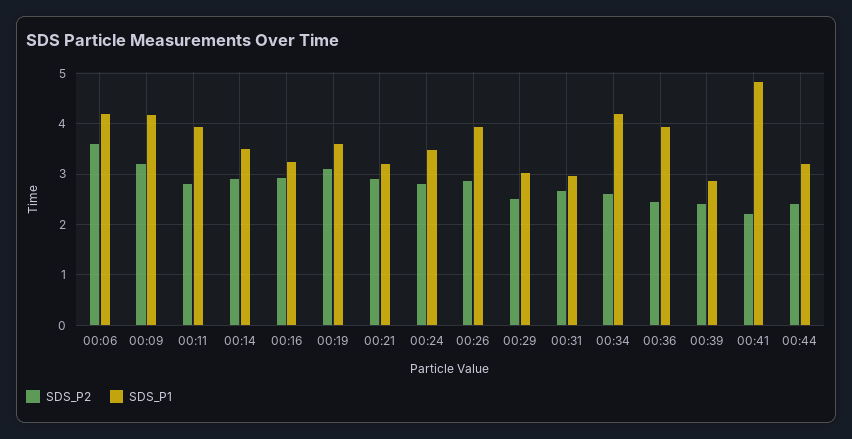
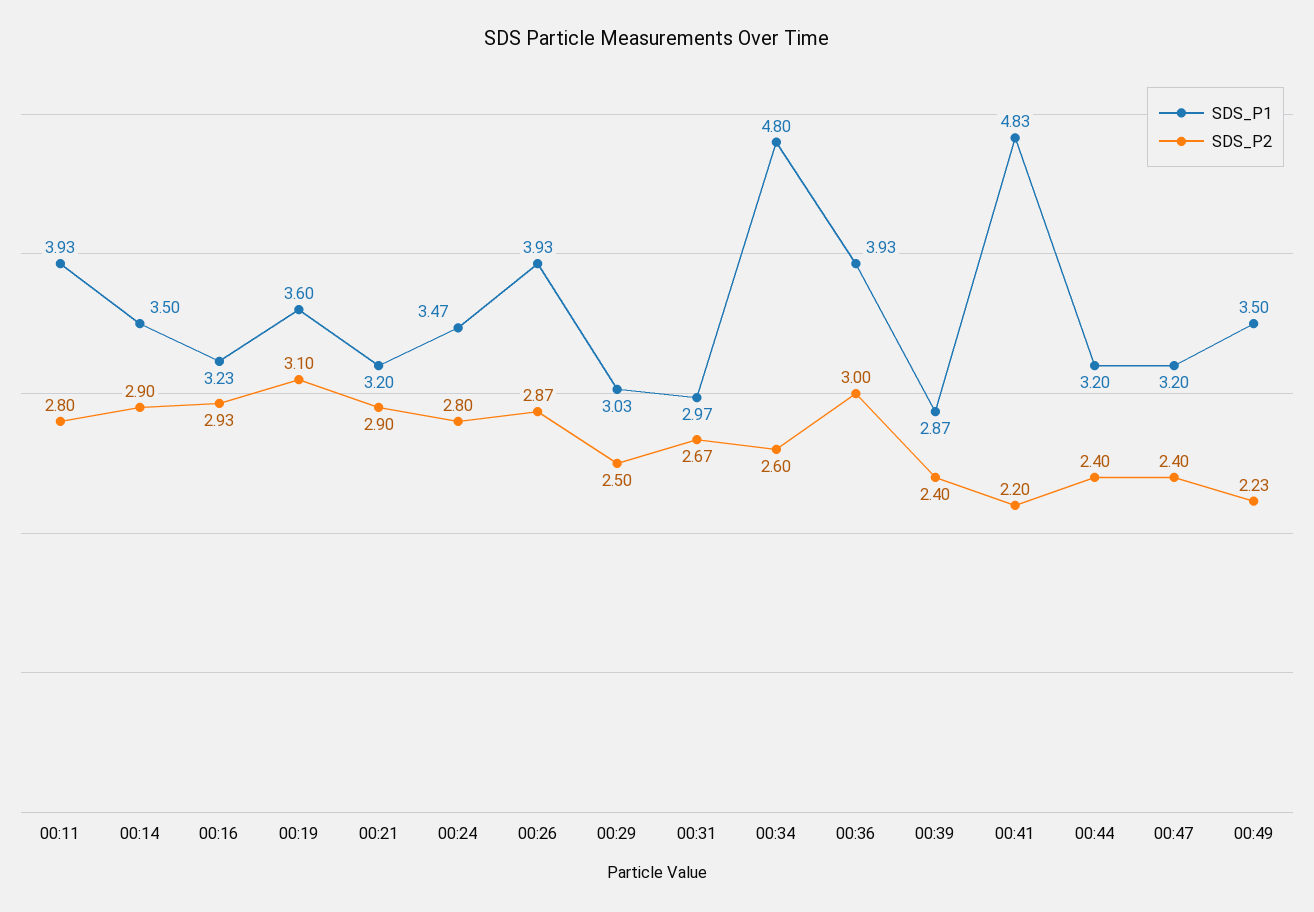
SDS_P2, 00:06: 3.6 -> none
SDS_P1, 00:06: 4.2 -> none
SDS_P2, 00:09: 3.2 -> none
SDS_P1, 00:09: 4.2 -> none
SDS_P1, 00:34: 4.2 -> 4.8
SDS_P2, 00:36: 2.4 -> 3
SDS_P1, 00:47: none -> 3.2
SDS_P2, 00:47: none -> 2.4
SDS_P1, 00:49: none -> 3.5
SDS_P2, 00:49: none -> 2.23

